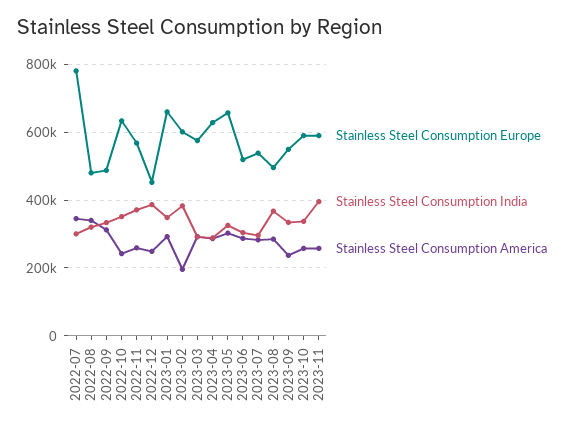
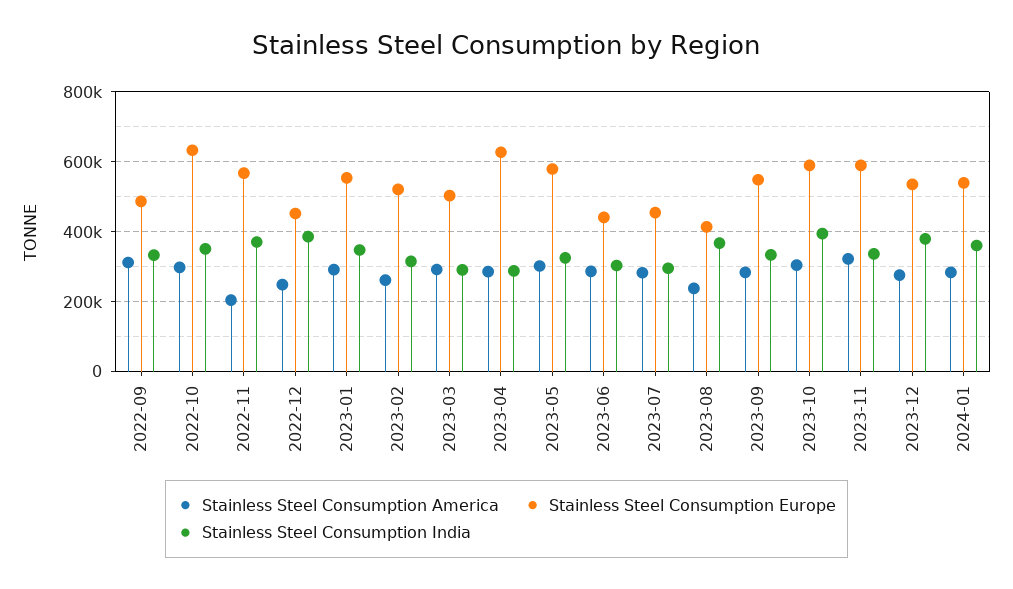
Stainless Steel Consumption Europe, 2022-07: 780000 -> none
Stainless Steel Consumption India, 2022-07: 300000 -> none
Stainless Steel Consumption America, 2022-07: 340000 -> none
Stainless Steel Consumption Europe, 2022-08: 480000 -> none
Stainless Steel Consumption India, 2022-08: 320000 -> none
Stainless Steel Consumption America, 2022-08: 340000 -> none
Stainless Steel Consumption America, 2022-10: 240000 -> 300000
Stainless Steel Consumption America, 2022-11: 260000 -> 200000
Stainless Steel Consumption Europe, 2023-01: 660000 -> 560000
Stainless Steel Consumption Europe, 2023-02: 600000 -> 520000
Stainless Steel Consumption India, 2023-02: 380000 -> 320000
Stainless Steel Consumption America, 2023-02: 200000 -> 260000
Stainless Steel Consumption Europe, 2023-03: 580000 -> 500000
Stainless Steel Consumption Europe, 2023-05: 660000 -> 580000
Stainless Steel Consumption Europe, 2023-06: 520000 -> 440000
Stainless Steel Consumption Europe, 2023-07: 540000 -> 460000
Stainless Steel Consumption Europe, 2023-08: 500000 -> 420000
Stainless Steel Consumption America, 2023-08: 280000 -> 240000
Stainless Steel Consumption America, 2023-09: 240000 -> 280000
Stainless Steel Consumption India, 2023-10: 340000 -> 400000
Stainless Steel Consumption America, 2023-10: 260000 -> 300000
Stainless Steel Consumption India, 2023-11: 400000 -> 340000
Stainless Steel Consumption America, 2023-11: 260000 -> 320000
Stainless Steel Consumption America, 2023-12: none -> 280000
Stainless Steel Consumption Europe, 2023-12: none -> 540000
Stainless Steel Consumption India, 2023-12: none -> 380000
Stainless Steel Consumption America, 2024-01: none -> 280000
Stainless Steel Consumption Europe, 2024-01: none -> 540000
Stainless Steel Consumption India, 2024-01: none -> 360000

